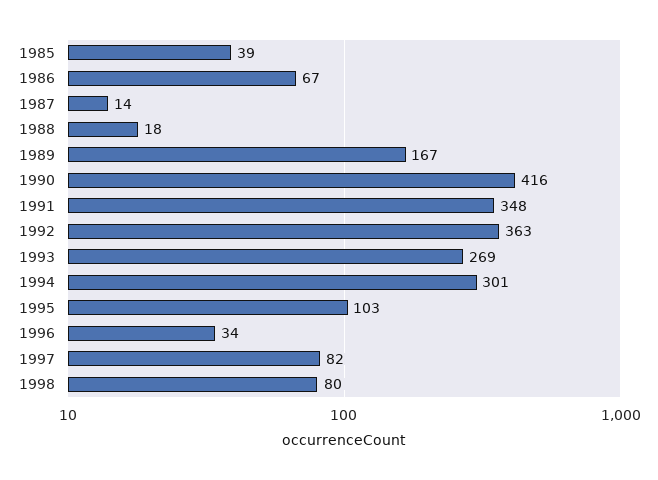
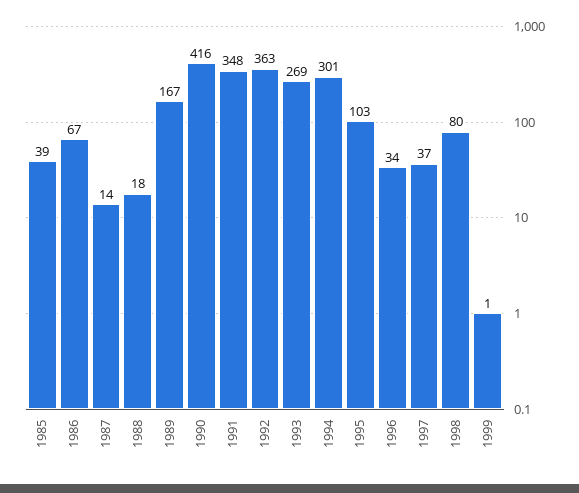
1997: 82 -> 37
1999: none -> 1

